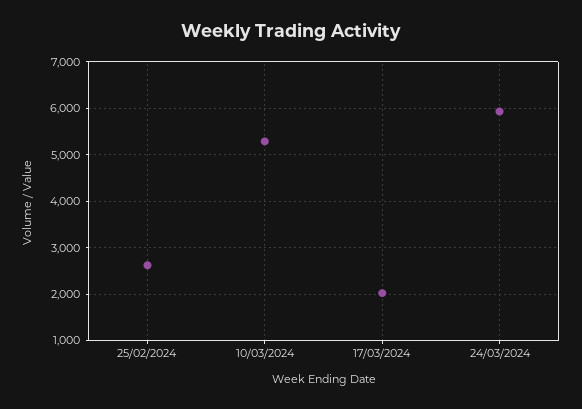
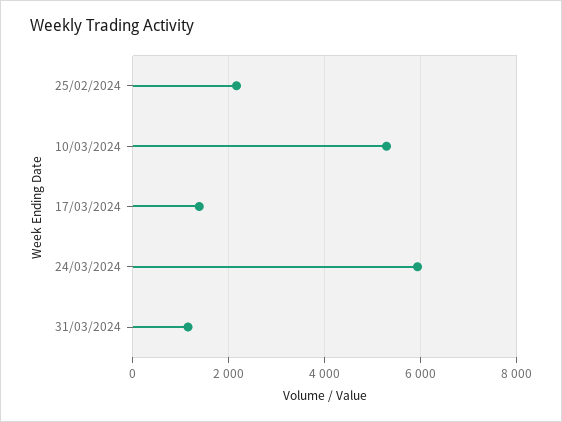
25/02/2024: 2600 -> 2200
17/03/2024: 2000 -> 1400
31/03/2024: none -> 1200

